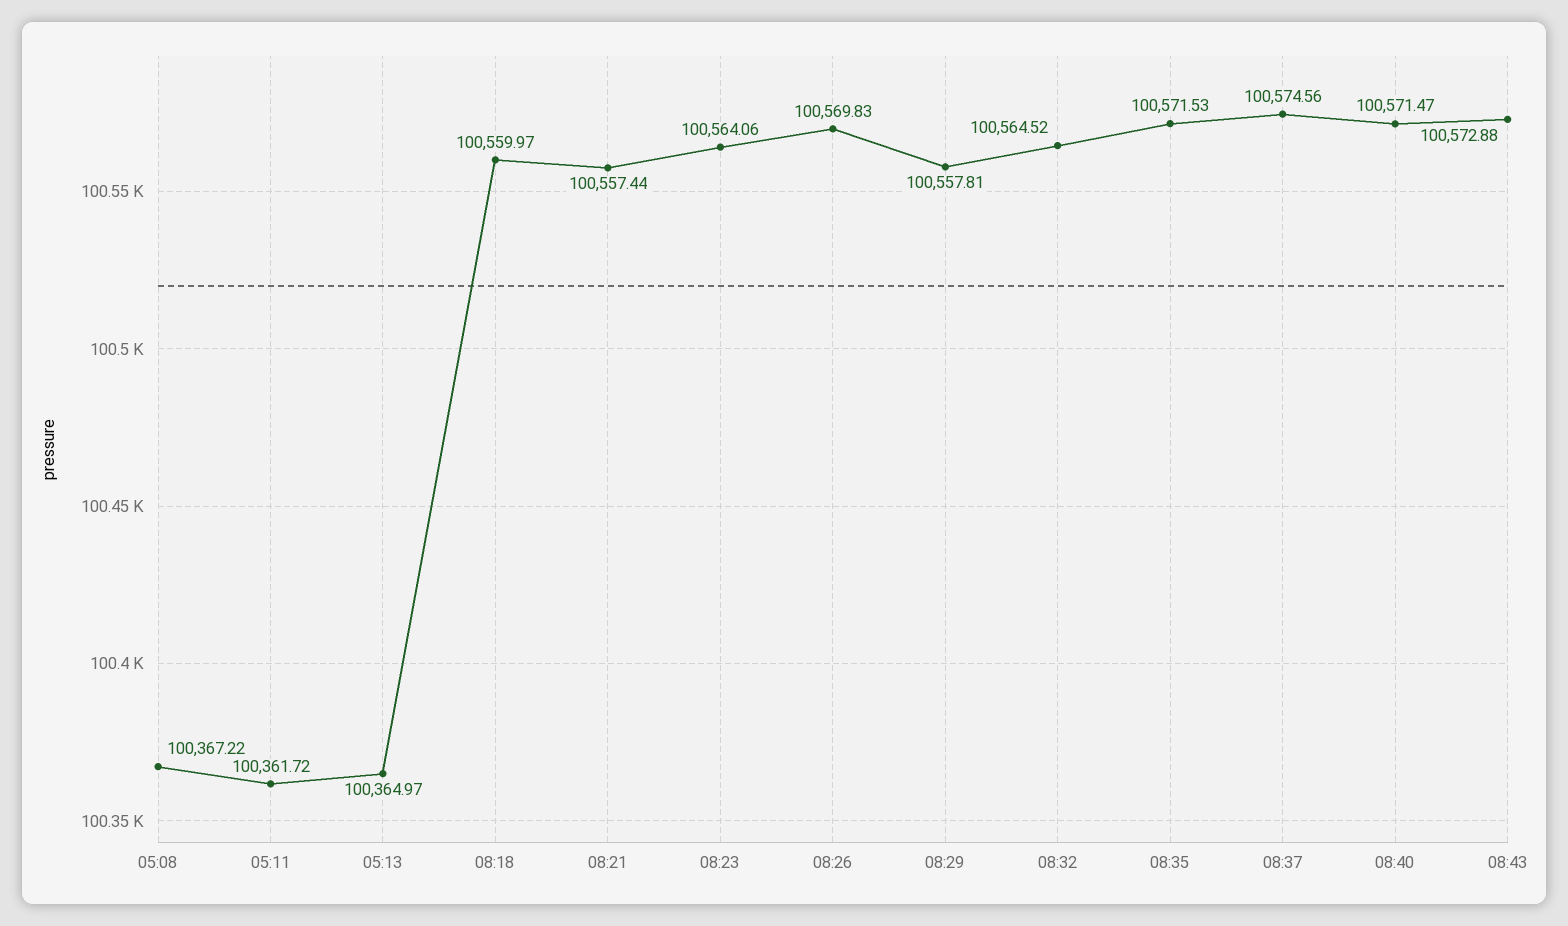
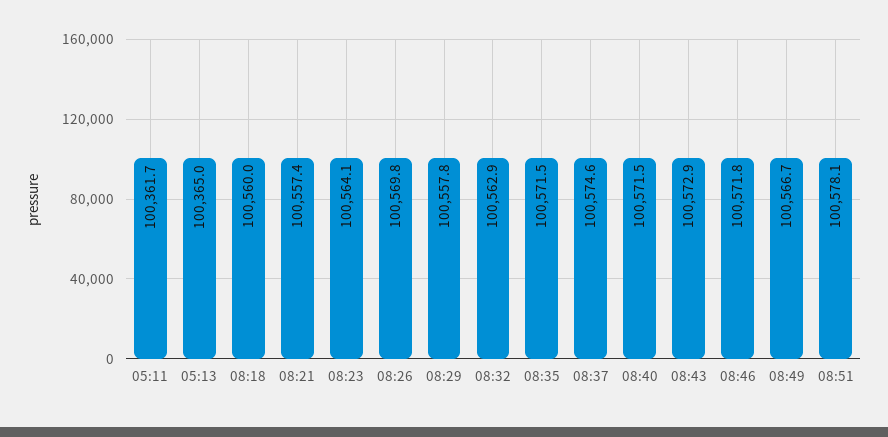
05:08: 100367.22 -> none
08:32: 100564.52 -> 100562.9
08:46: none -> 100571.8
08:49: none -> 100566.7
08:51: none -> 100578.1

